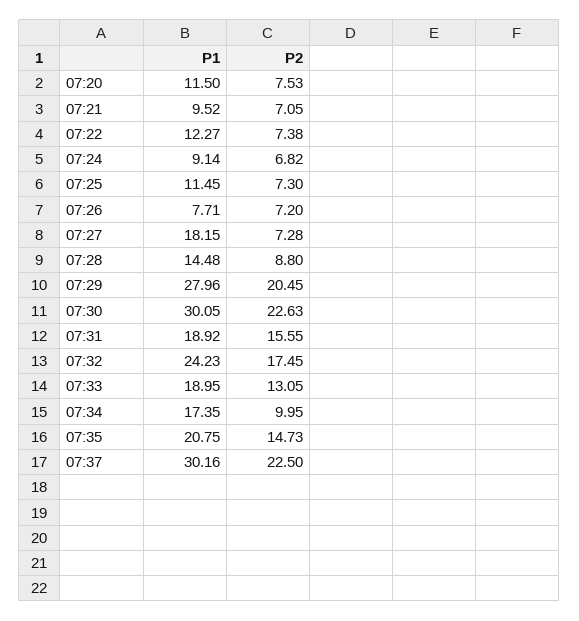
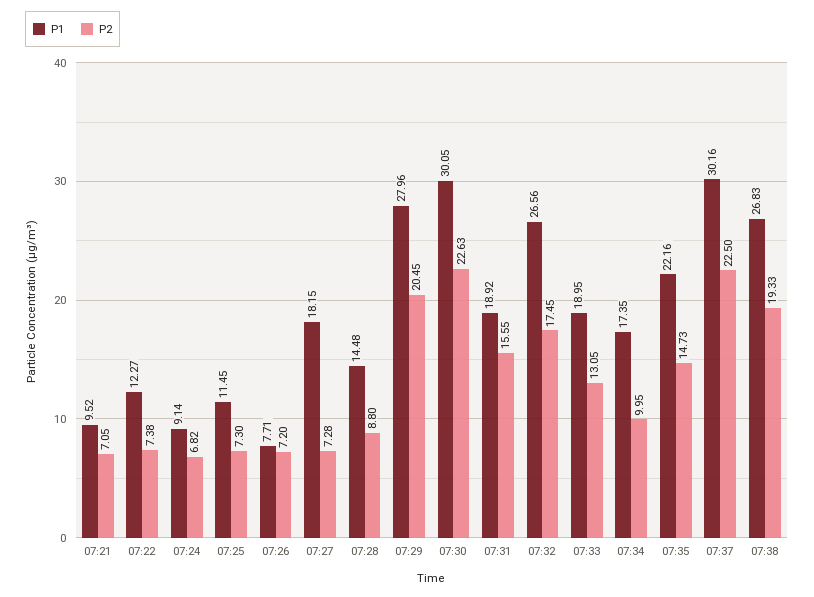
P1, 07:20: 11.5 -> none
P2, 07:20: 7.53 -> none
P1, 07:32: 24.23 -> 26.56
P1, 07:35: 20.75 -> 22.16
P1, 07:38: none -> 26.83
P2, 07:38: none -> 19.33

